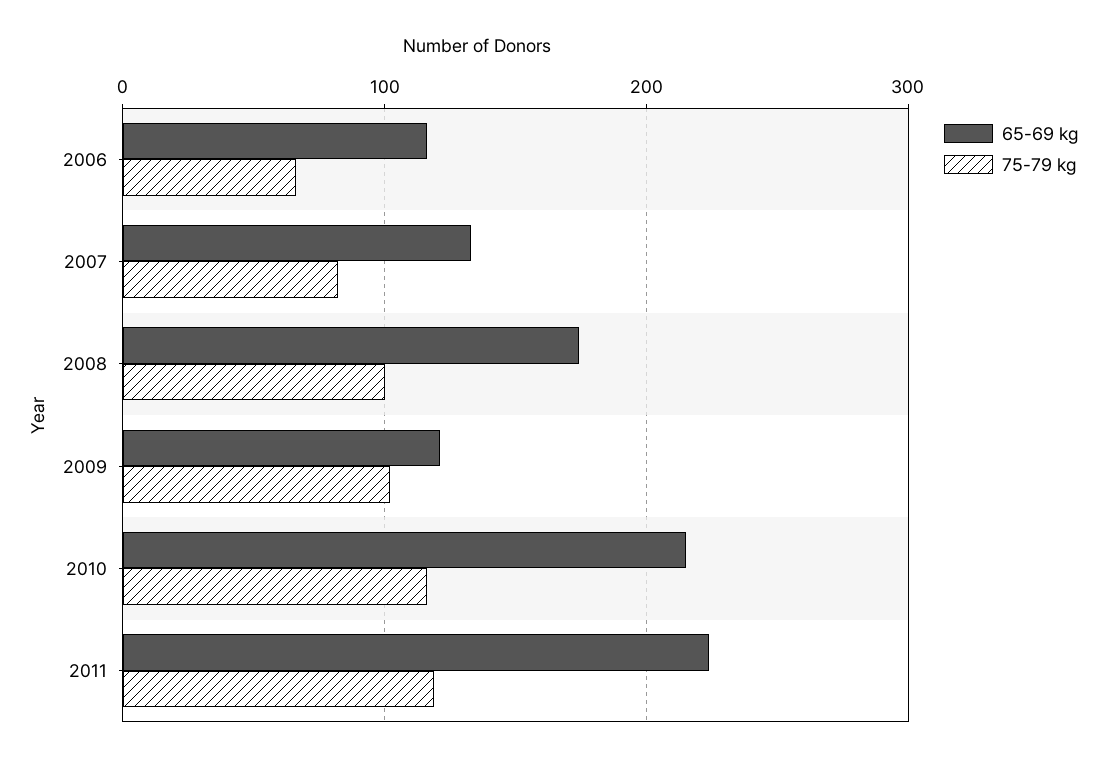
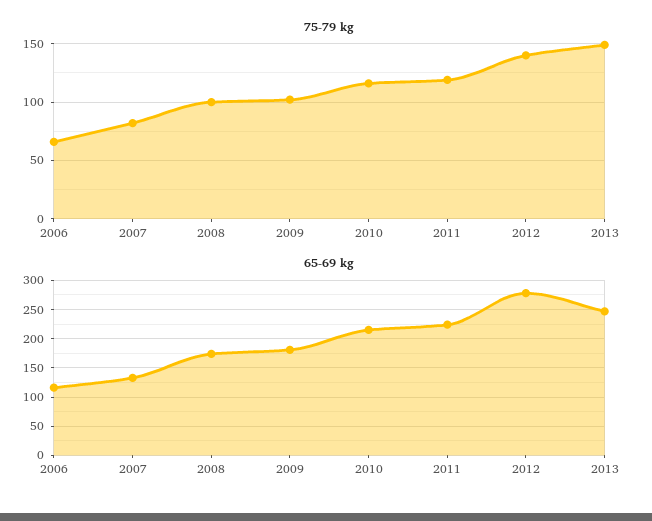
65-69 kg, 2009: 120 -> 175
75-79 kg, 2012: none -> 140
75-79 kg, 2013: none -> 150
65-69 kg, 2012: none -> 275
65-69 kg, 2013: none -> 250

